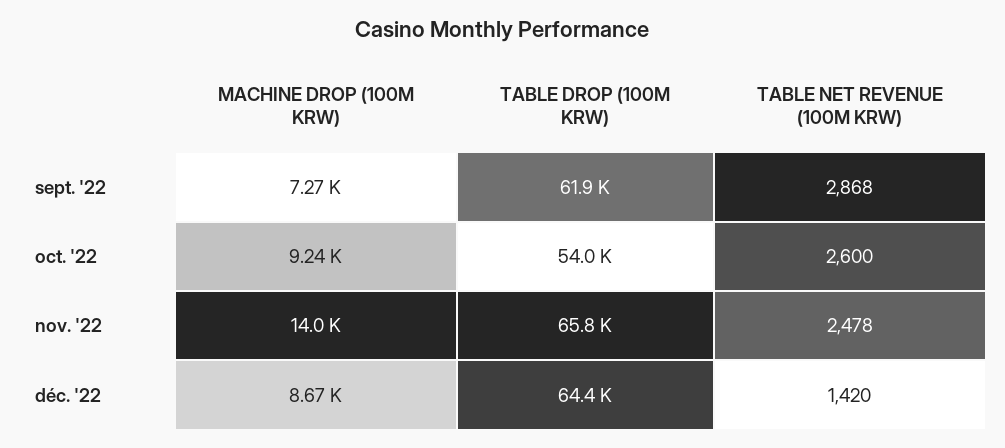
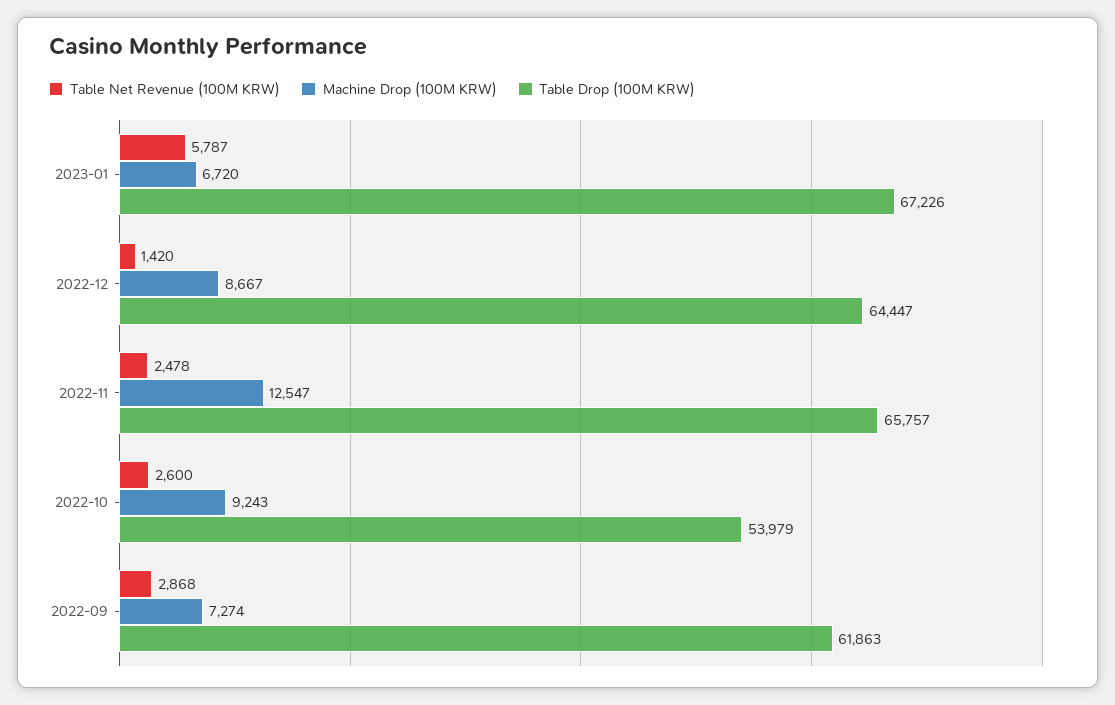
MACHINE DROP (100M KRW), nov. '22: 14000 -> 12547
TABLE NET REVENUE (100M KRW), 2023-01: none -> 5787
MACHINE DROP (100M KRW), 2023-01: none -> 6720
TABLE DROP (100M KRW), 2023-01: none -> 67226

